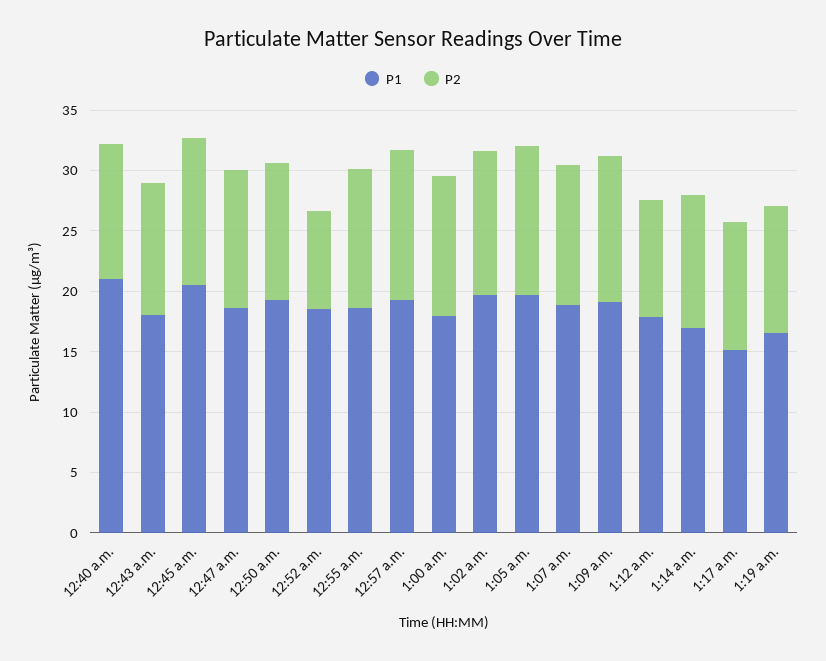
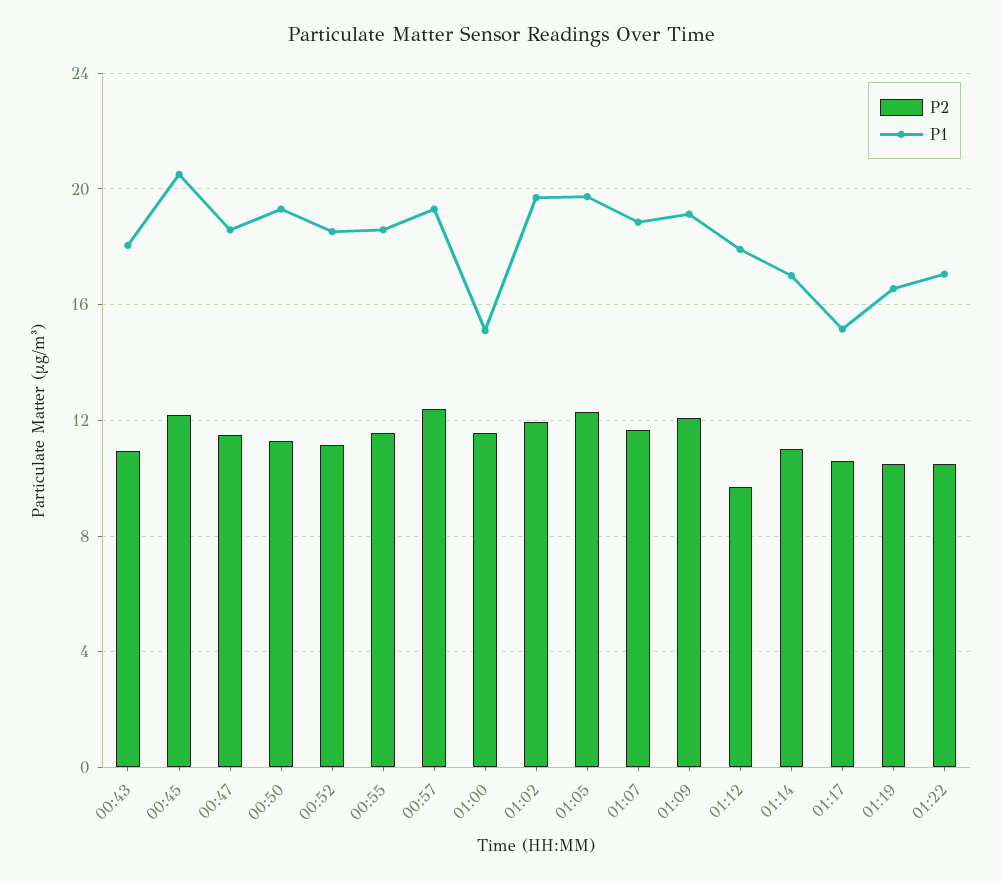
P1, 12:40 a.m.: 21 -> none
P2, 12:40 a.m.: 11 -> none
P2, 12:52 a.m.: 8 -> 11
P1, 1:00 a.m.: 18 -> 15
P2, 01:22: none -> 10.5
P1, 01:22: none -> 17

